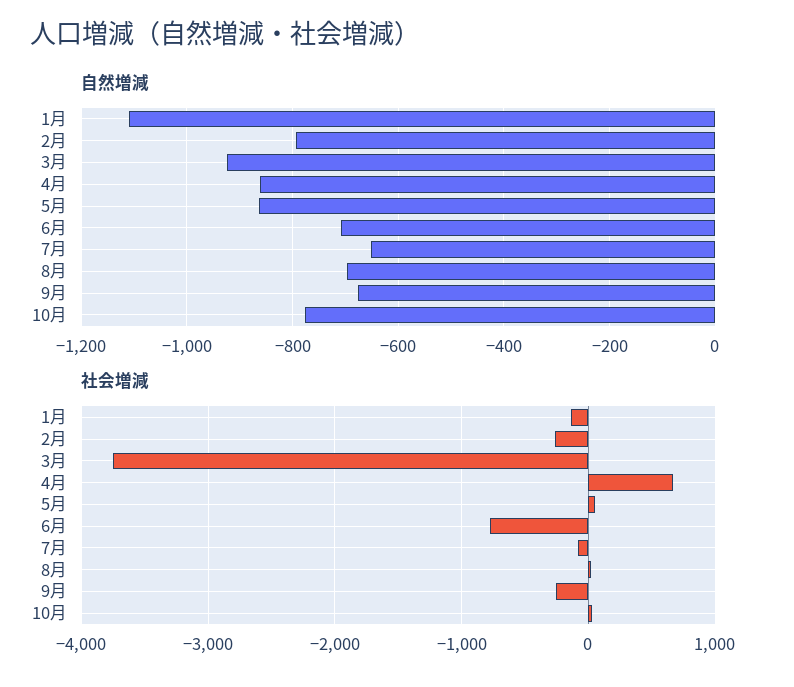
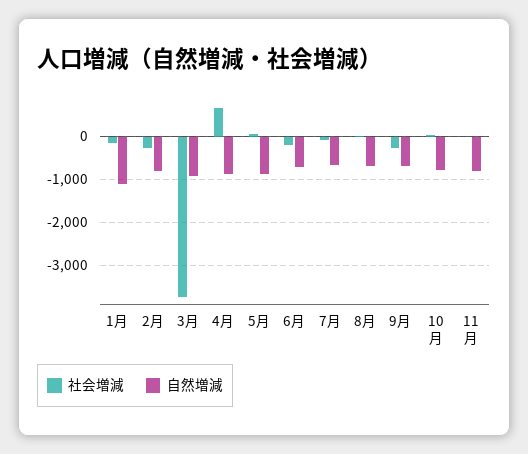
社会増減, 6月: -800 -> -200
社会増減, 11月: none -> 0
自然増減, 11月: none -> -800

